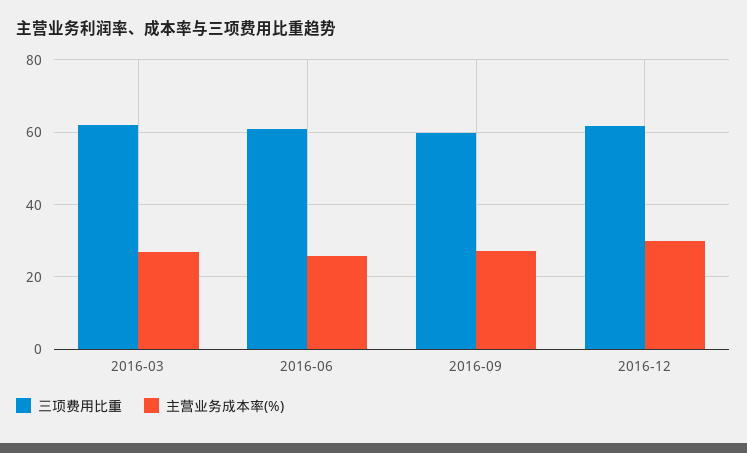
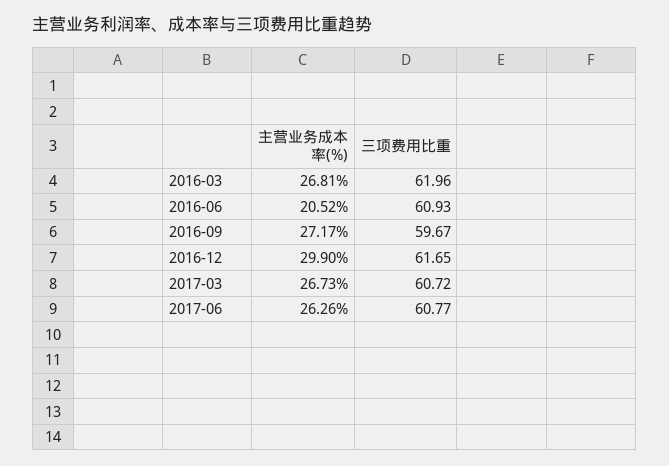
主营业务成本率(%), 2016-06: 26 -> 20.52
主营业务成本率(%), 2017-03: none -> 26.73
三项费用比重, 2017-03: none -> 60.72
主营业务成本率(%), 2017-06: none -> 26.26
三项费用比重, 2017-06: none -> 60.77

